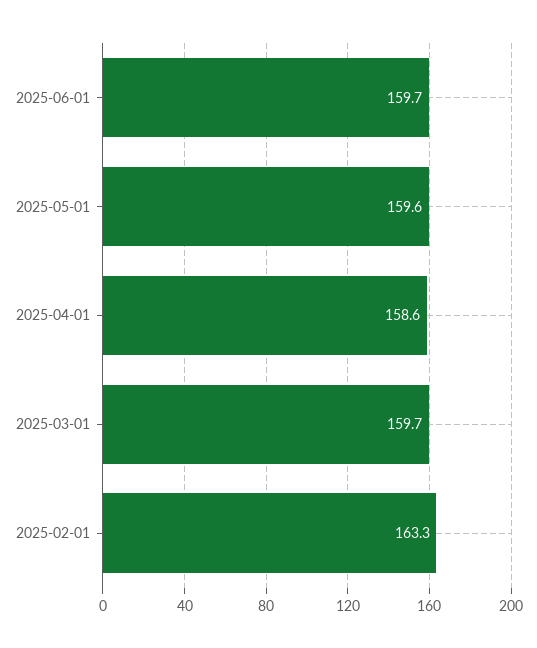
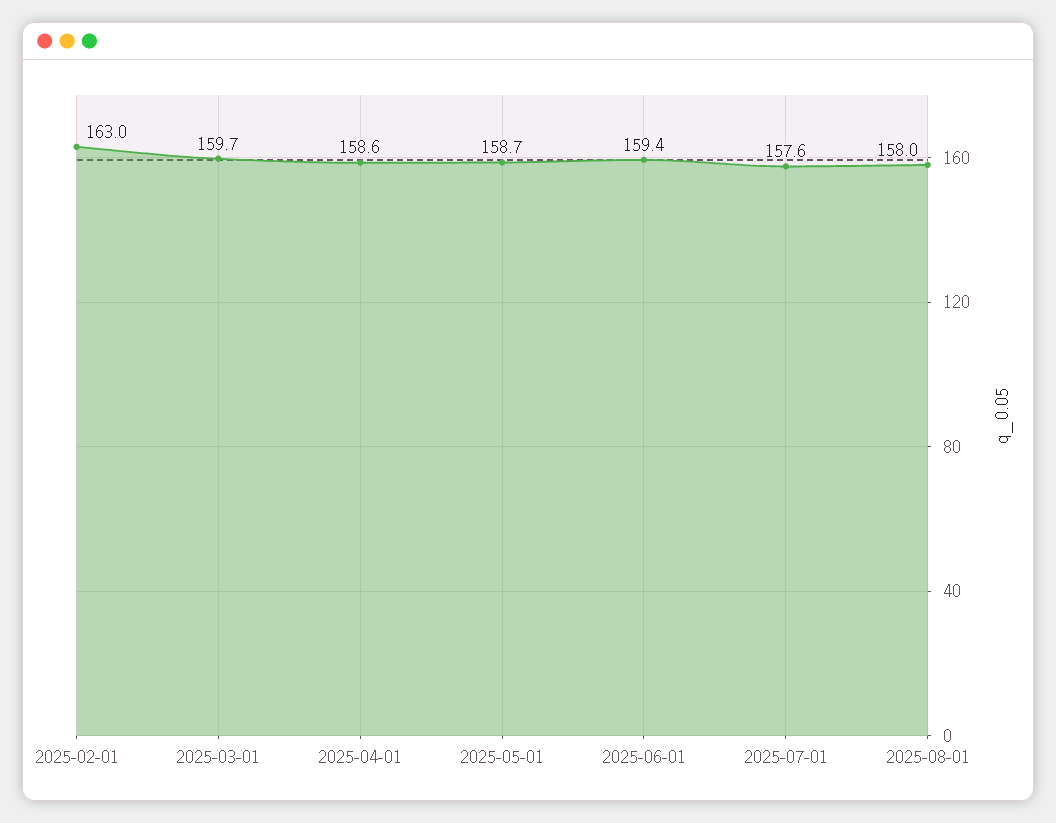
2025-06-01: 159.7 -> 159.4
2025-05-01: 159.6 -> 158.7
2025-02-01: 163.3 -> 163
2025-07-01: none -> 157.6
2025-08-01: none -> 158

